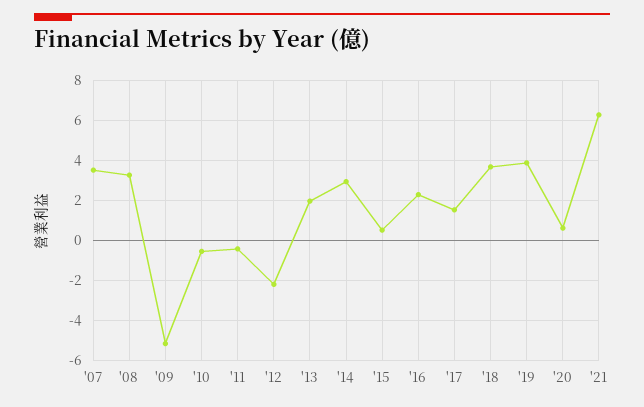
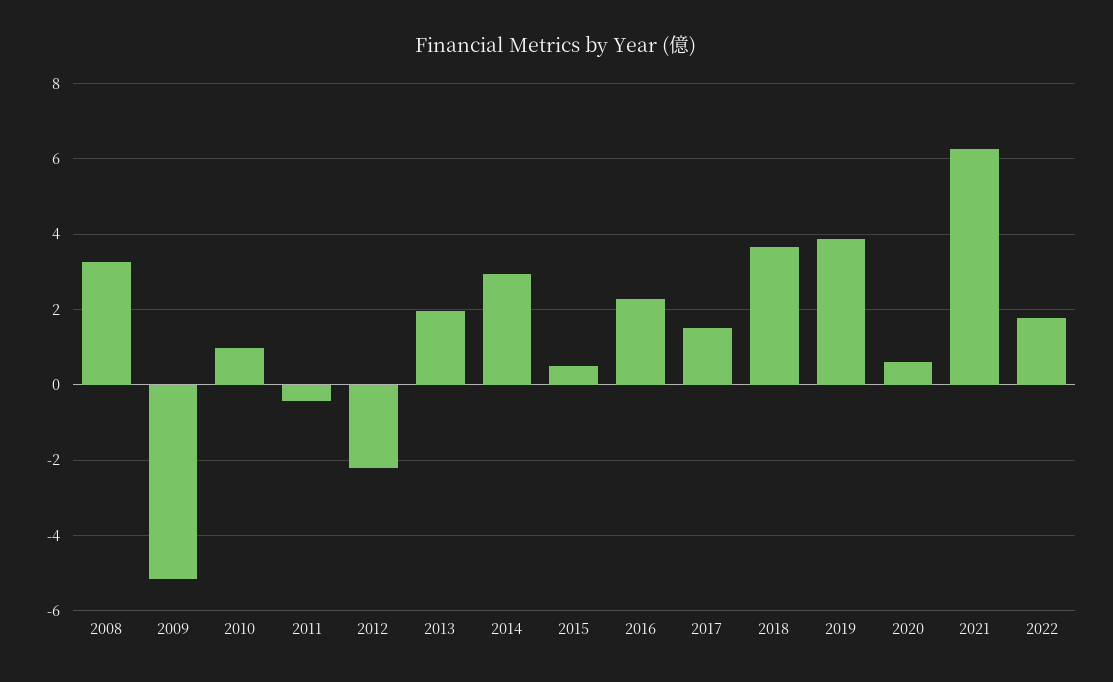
'07: 3.5 -> none
'10: -0.5 -> 1
2022: none -> 1.8

